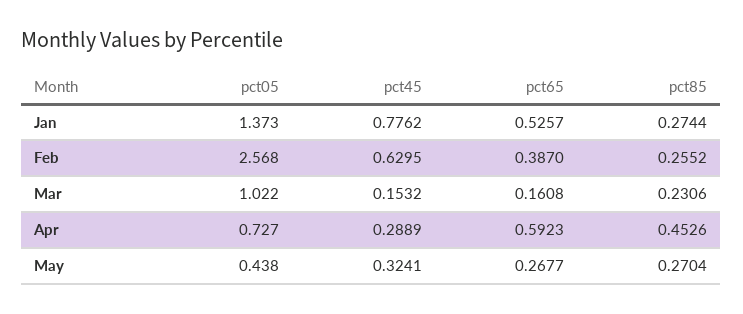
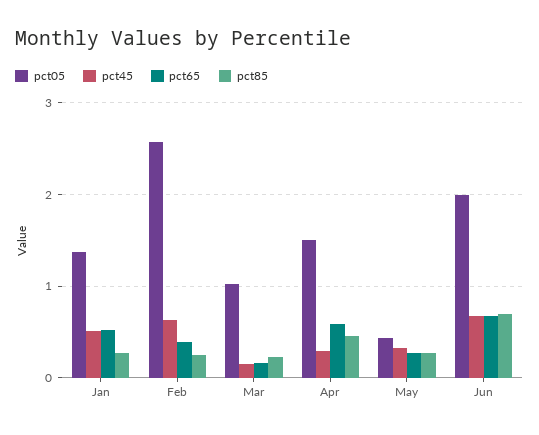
pct45, Jan: 0.7762 -> 0.5
pct05, Apr: 0.727 -> 1.5
pct05, Jun: none -> 2
pct45, Jun: none -> 0.7
pct65, Jun: none -> 0.7
pct85, Jun: none -> 0.7

